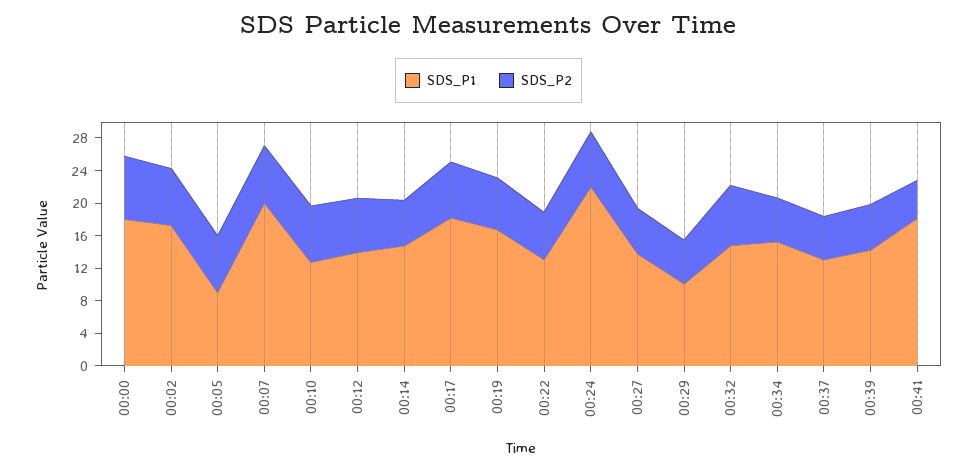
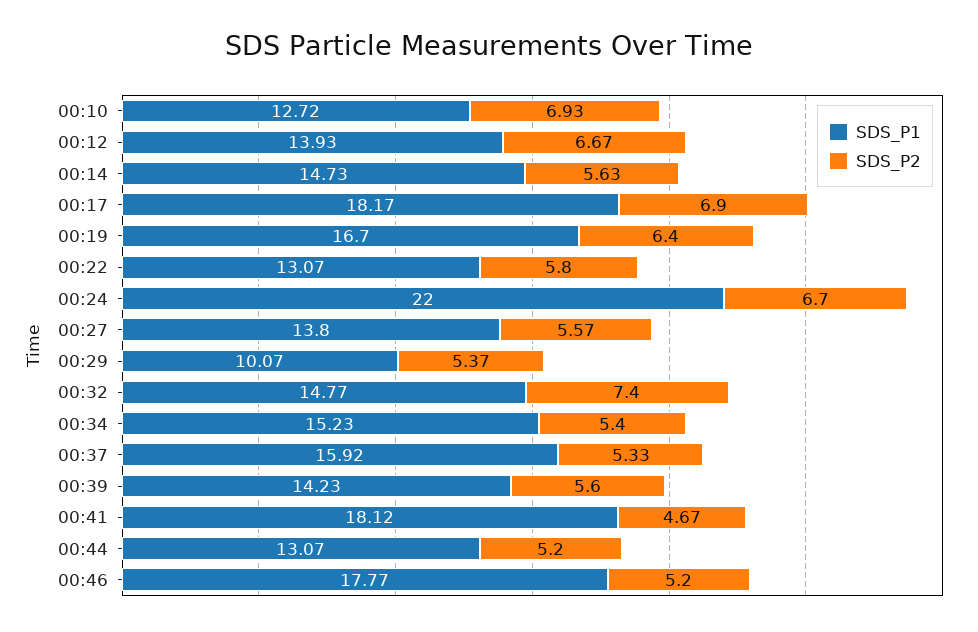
SDS_P1, 00:00: 18 -> none
SDS_P2, 00:00: 8 -> none
SDS_P1, 00:02: 17 -> none
SDS_P2, 00:02: 7 -> none
SDS_P1, 00:05: 9 -> none
SDS_P2, 00:05: 7 -> none
SDS_P1, 00:07: 20 -> none
SDS_P2, 00:07: 7 -> none
SDS_P1, 00:37: 13 -> 15.92
SDS_P1, 00:44: none -> 13.07
SDS_P2, 00:44: none -> 5.2
SDS_P1, 00:46: none -> 17.77
SDS_P2, 00:46: none -> 5.2

